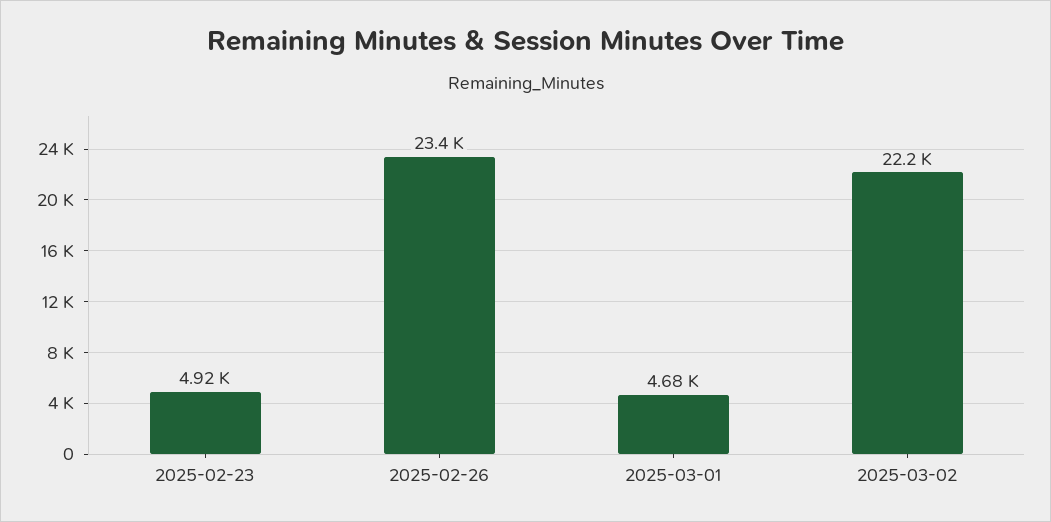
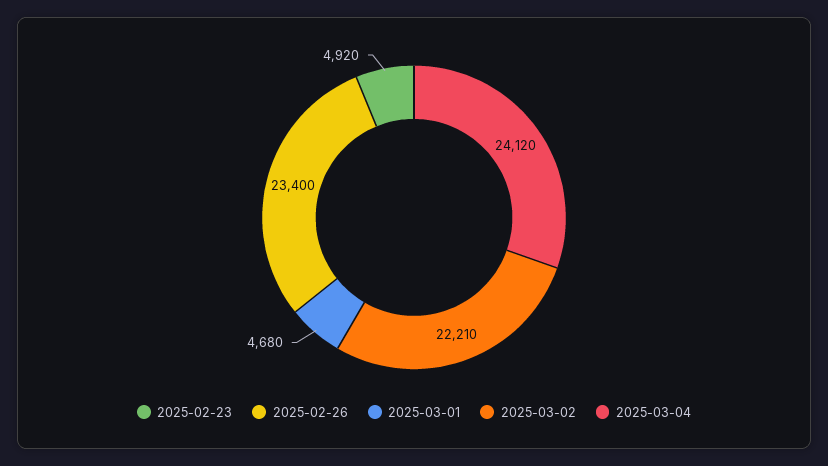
2025-03-04: none -> 24120

